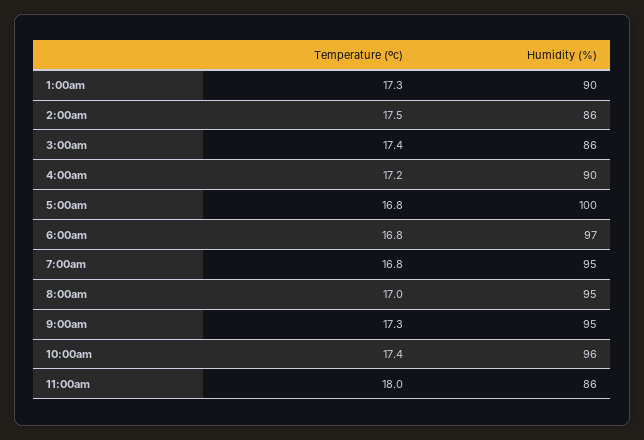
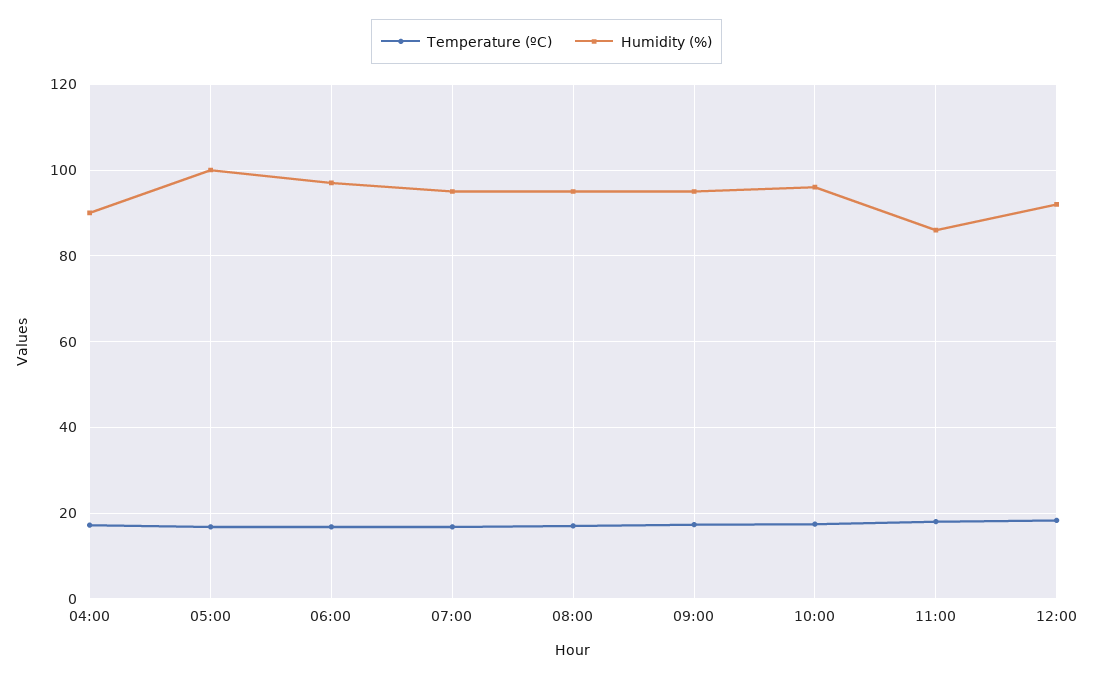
Temperature (ºc), 1:00am: 17.3 -> none
Humidity (%), 1:00am: 90 -> none
Temperature (ºc), 2:00am: 17.5 -> none
Humidity (%), 2:00am: 86 -> none
Temperature (ºc), 3:00am: 17.4 -> none
Humidity (%), 3:00am: 86 -> none
Temperature (ºc), 12:00: none -> 18
Humidity (%), 12:00: none -> 92

